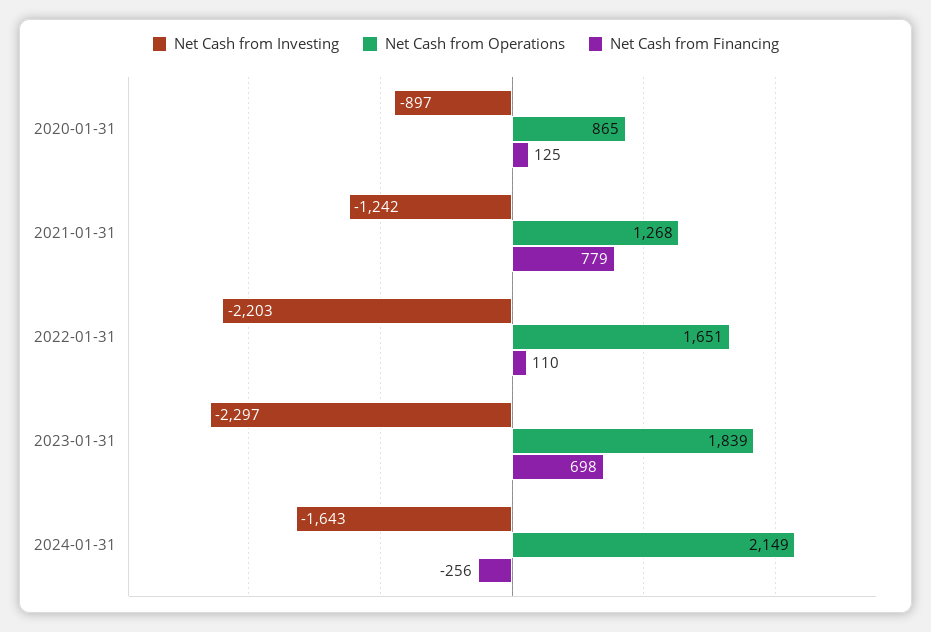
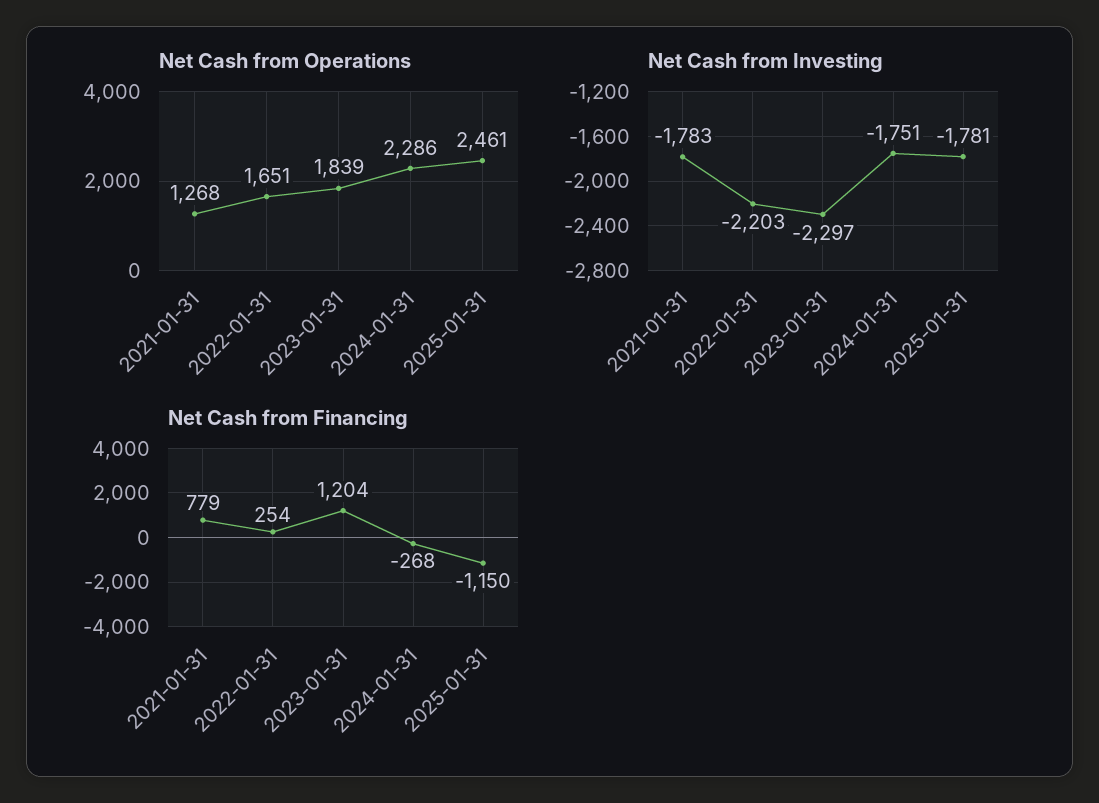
Net Cash from Investing, 2020-01-31: -897 -> none
Net Cash from Operations, 2020-01-31: 865 -> none
Net Cash from Financing, 2020-01-31: 125 -> none
Net Cash from Investing, 2021-01-31: -1242 -> -1783
Net Cash from Financing, 2022-01-31: 110 -> 254
Net Cash from Financing, 2023-01-31: 698 -> 1204
Net Cash from Investing, 2024-01-31: -1643 -> -1751
Net Cash from Operations, 2024-01-31: 2149 -> 2286
Net Cash from Financing, 2024-01-31: -256 -> -268
Net Cash from Operations, 2025-01-31: none -> 2461
Net Cash from Investing, 2025-01-31: none -> -1781
Net Cash from Financing, 2025-01-31: none -> -1150

